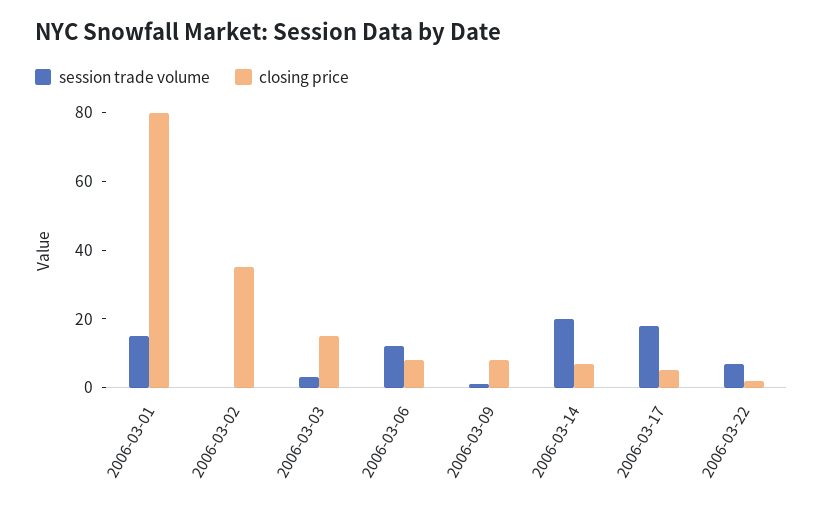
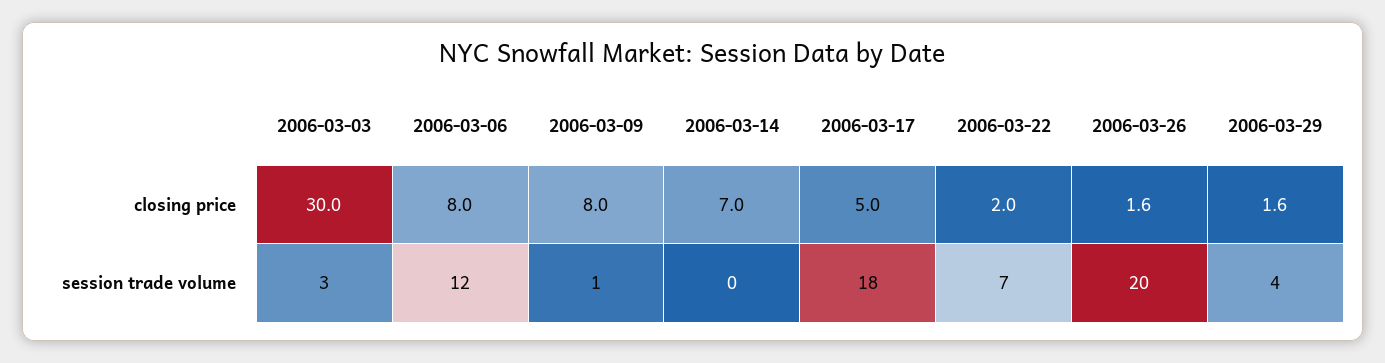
session trade volume, 2006-03-01: 15 -> none
closing price, 2006-03-01: 80 -> none
session trade volume, 2006-03-02: 0 -> none
closing price, 2006-03-02: 35 -> none
closing price, 2006-03-03: 15 -> 30
session trade volume, 2006-03-14: 20 -> 0
closing price, 2006-03-26: none -> 1.6
closing price, 2006-03-29: none -> 1.6
session trade volume, 2006-03-26: none -> 20
session trade volume, 2006-03-29: none -> 4

